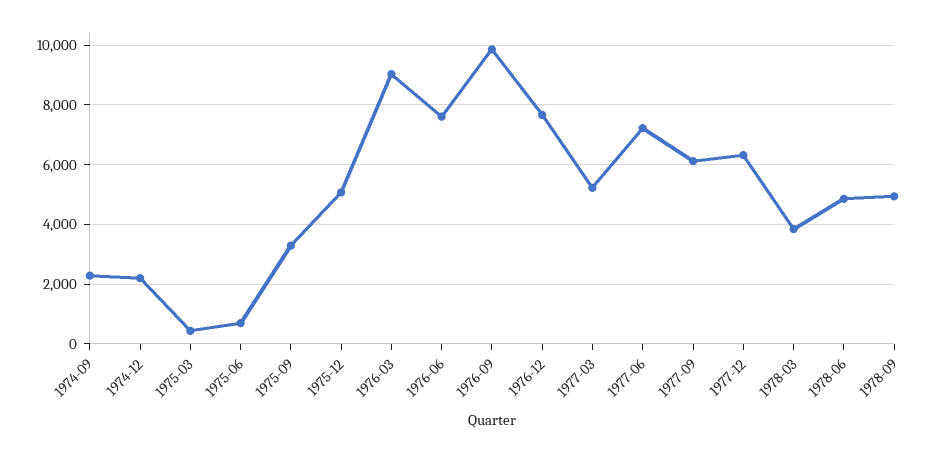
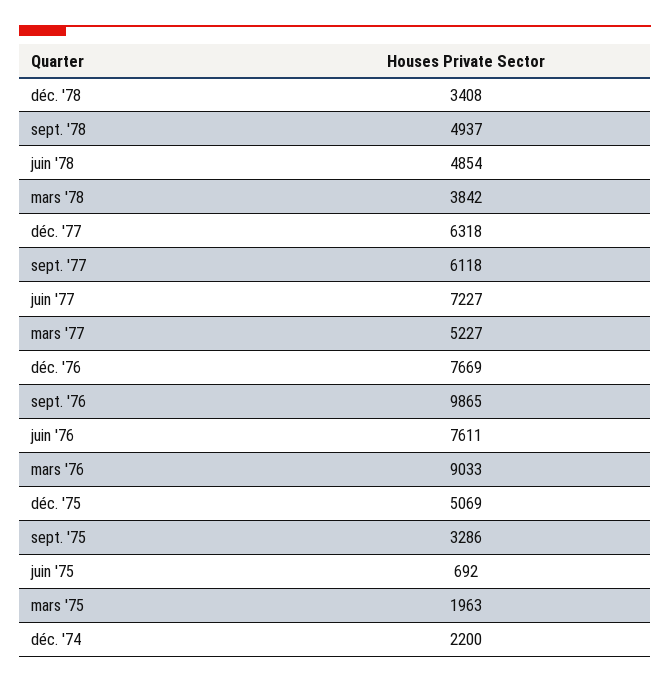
1974-09: 2250 -> none
1975-03: 500 -> 1963
déc. '78: none -> 3408

